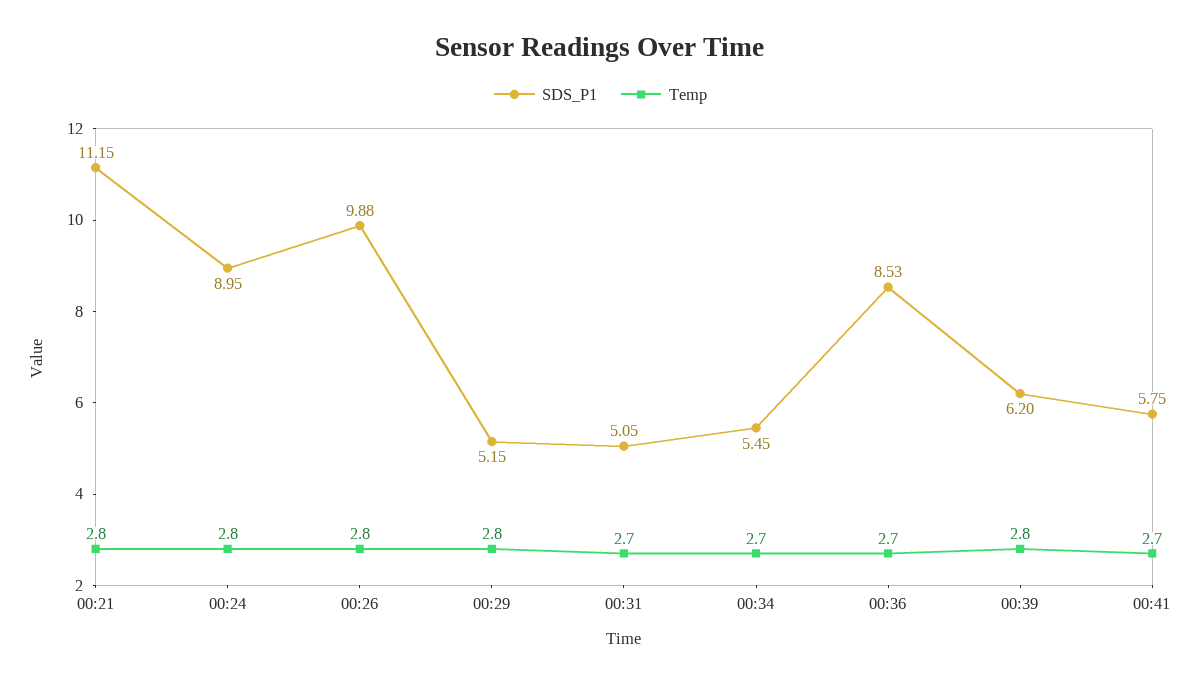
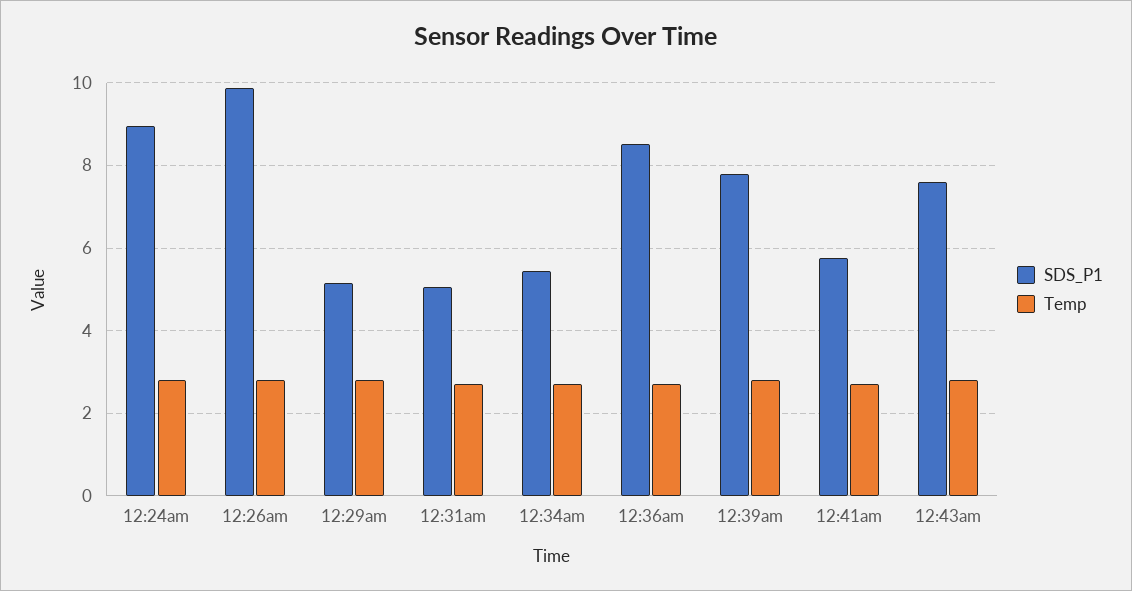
SDS_P1, 00:21: 11.15 -> none
Temp, 00:21: 2.8 -> none
SDS_P1, 00:39: 6.2 -> 7.8
SDS_P1, 12:43am: none -> 7.6
Temp, 12:43am: none -> 2.8

